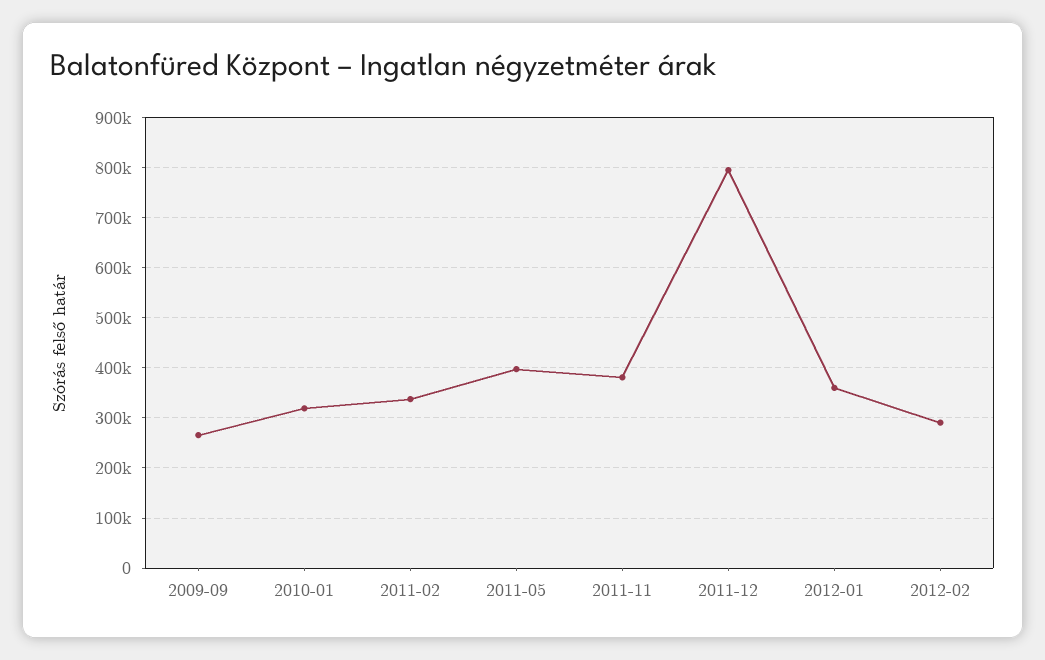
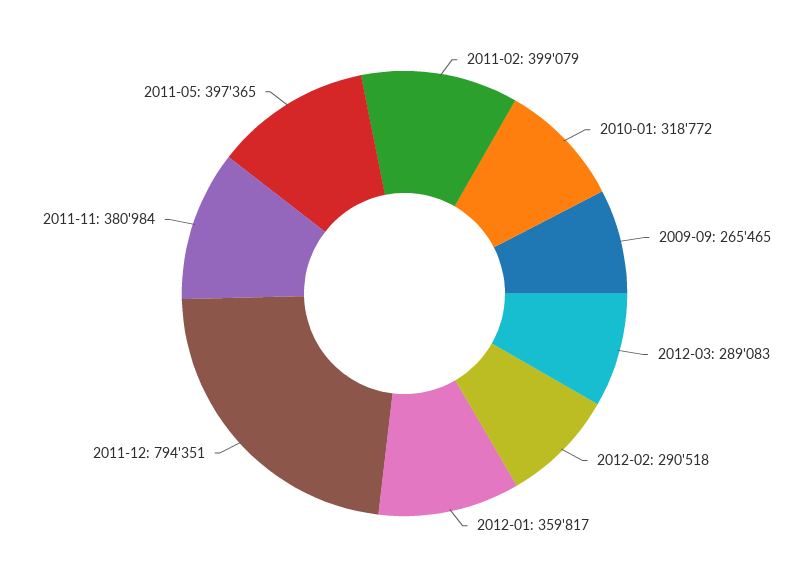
2011-02: 340000 -> 399079
2012-03: none -> 289083

